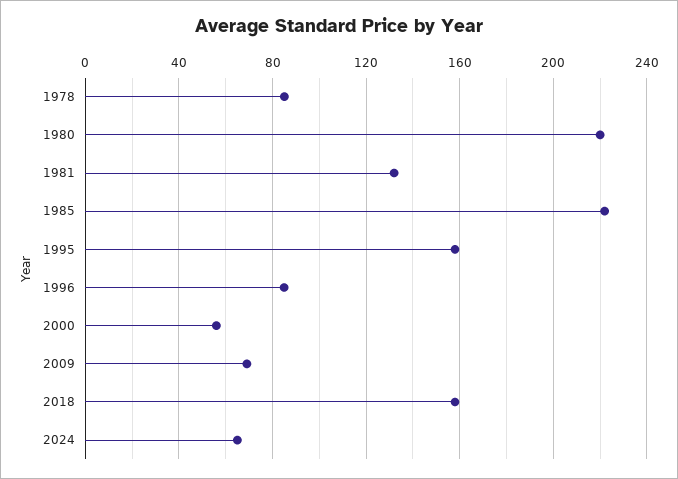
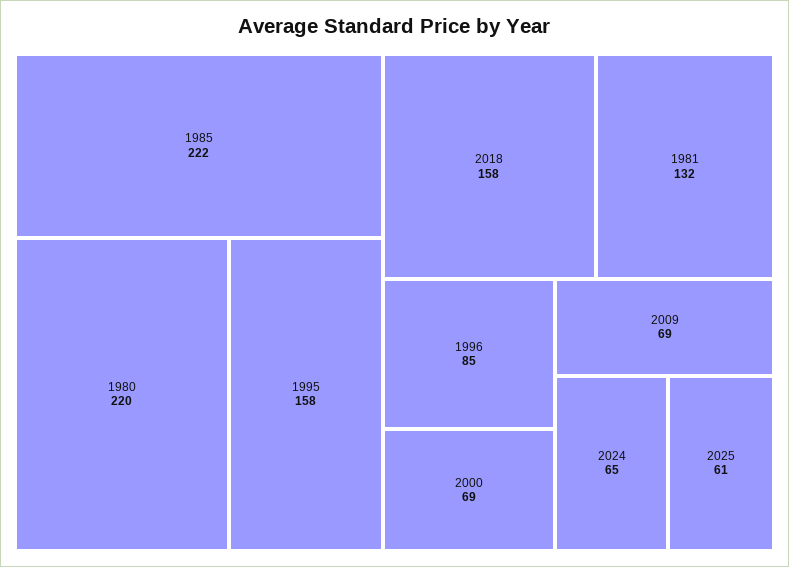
1978: 85 -> none
2000: 55 -> 69
2025: none -> 61

